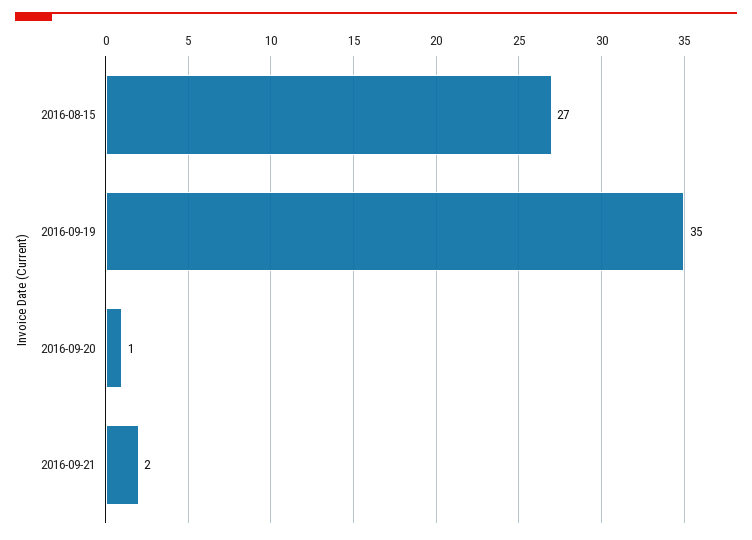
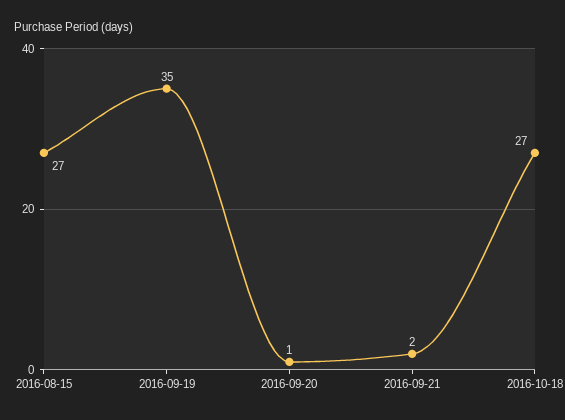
2016-10-18: none -> 27

